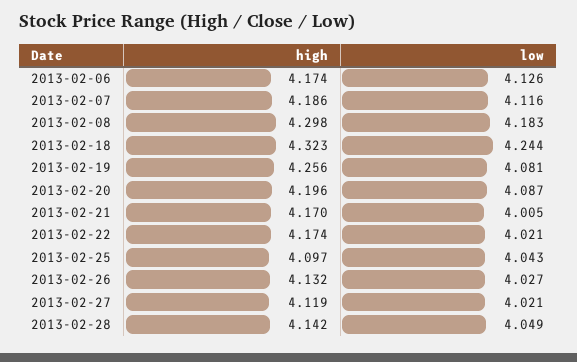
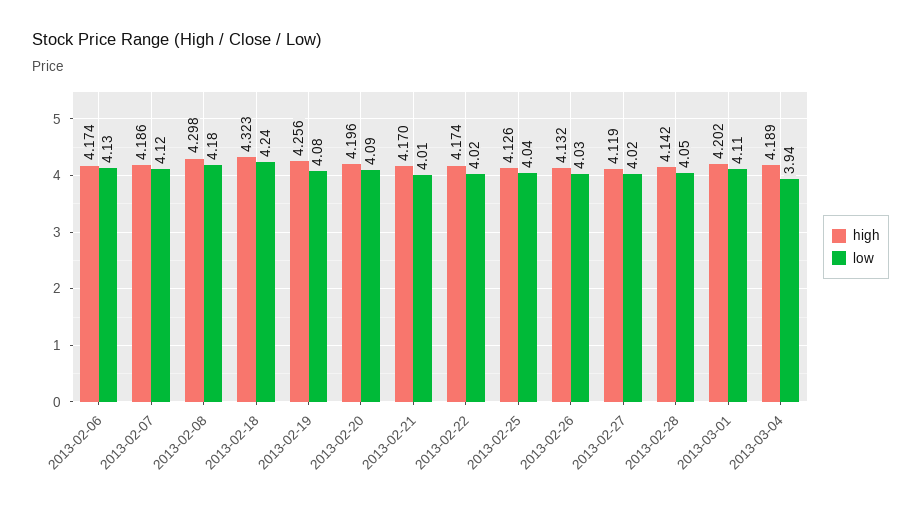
high, 2013-02-25: 4.097 -> 4.126
high, 2013-03-01: none -> 4.202
low, 2013-03-01: none -> 4.11
high, 2013-03-04: none -> 4.189
low, 2013-03-04: none -> 3.94

